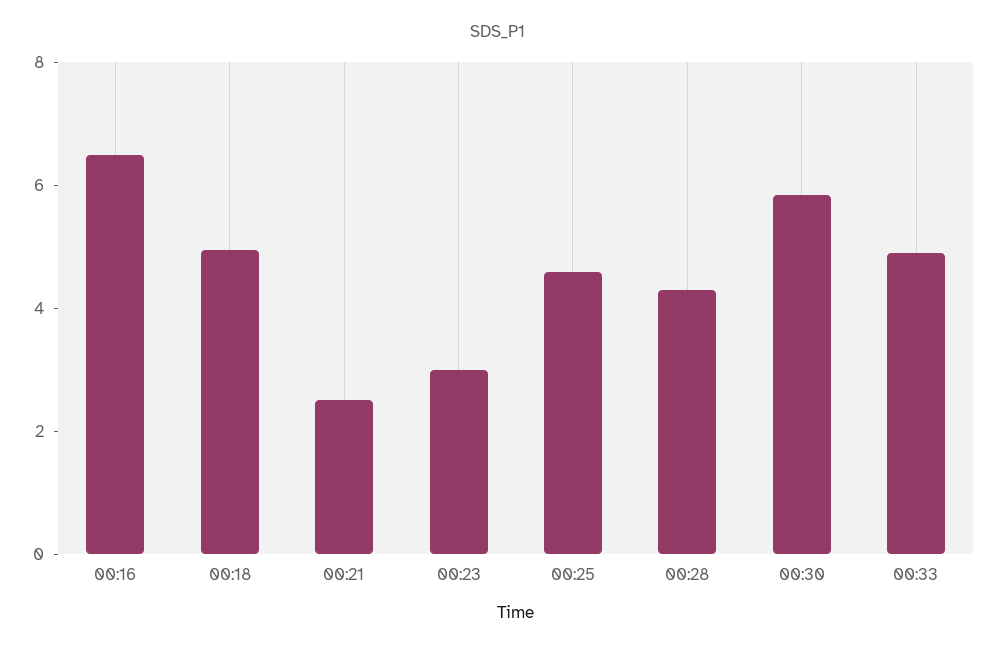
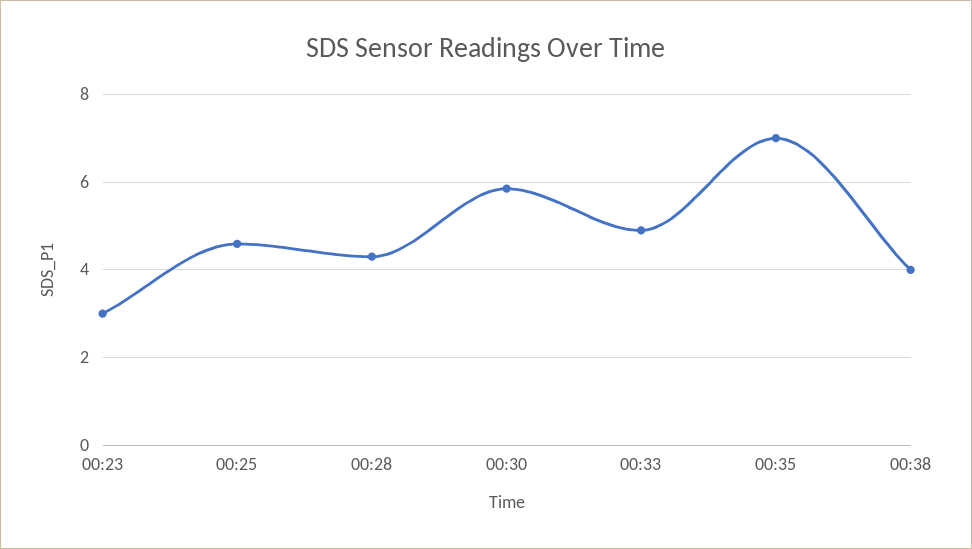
00:16: 6.5 -> none
00:18: 5 -> none
00:21: 2.5 -> none
00:35: none -> 7
00:38: none -> 4

